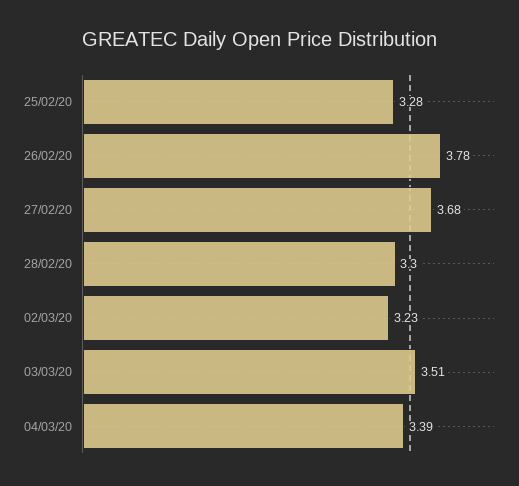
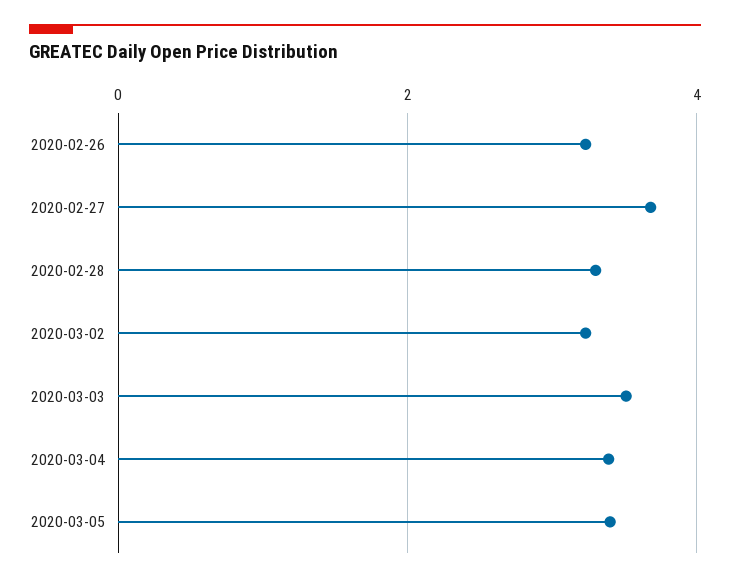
25/02/20: 3.28 -> none
26/02/20: 3.78 -> 3.2
2020-03-05: none -> 3.4

